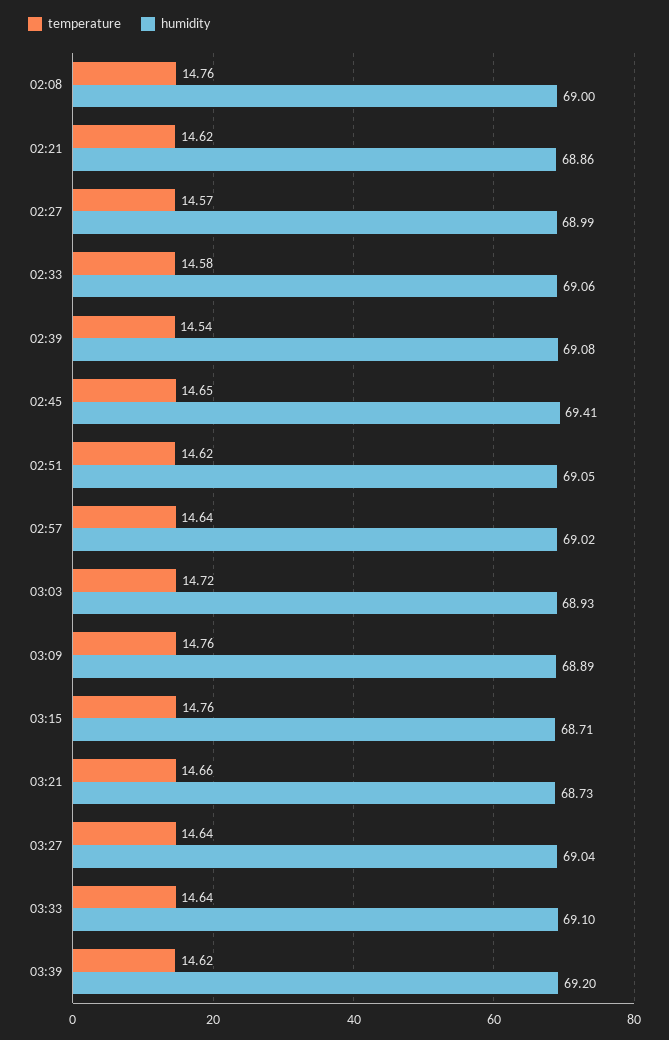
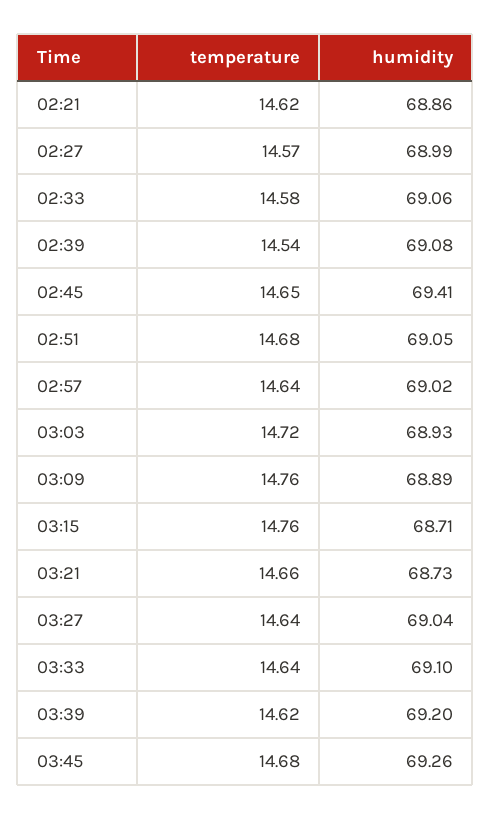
temperature, 02:08: 14.76 -> none
humidity, 02:08: 69 -> none
temperature, 02:51: 14.62 -> 14.68
temperature, 03:45: none -> 14.68
humidity, 03:45: none -> 69.26

